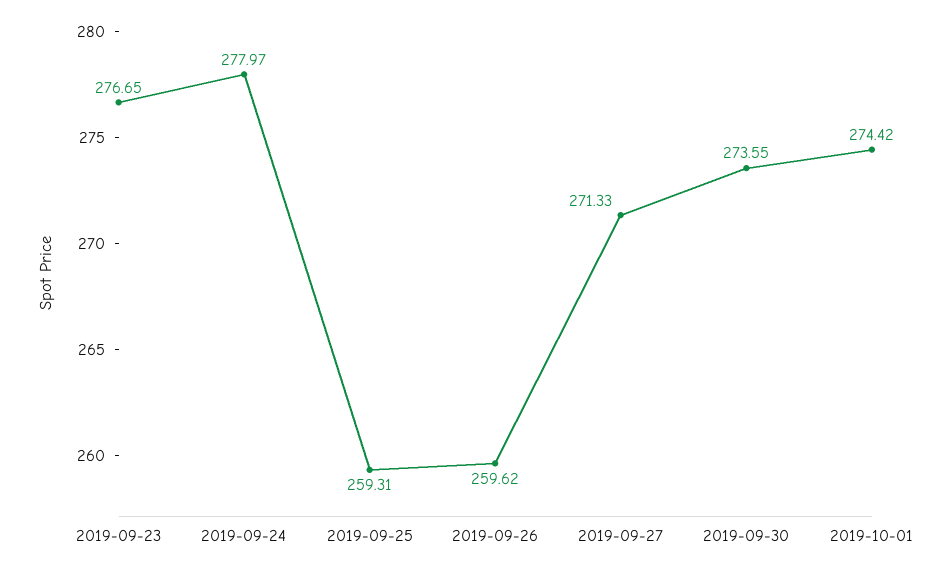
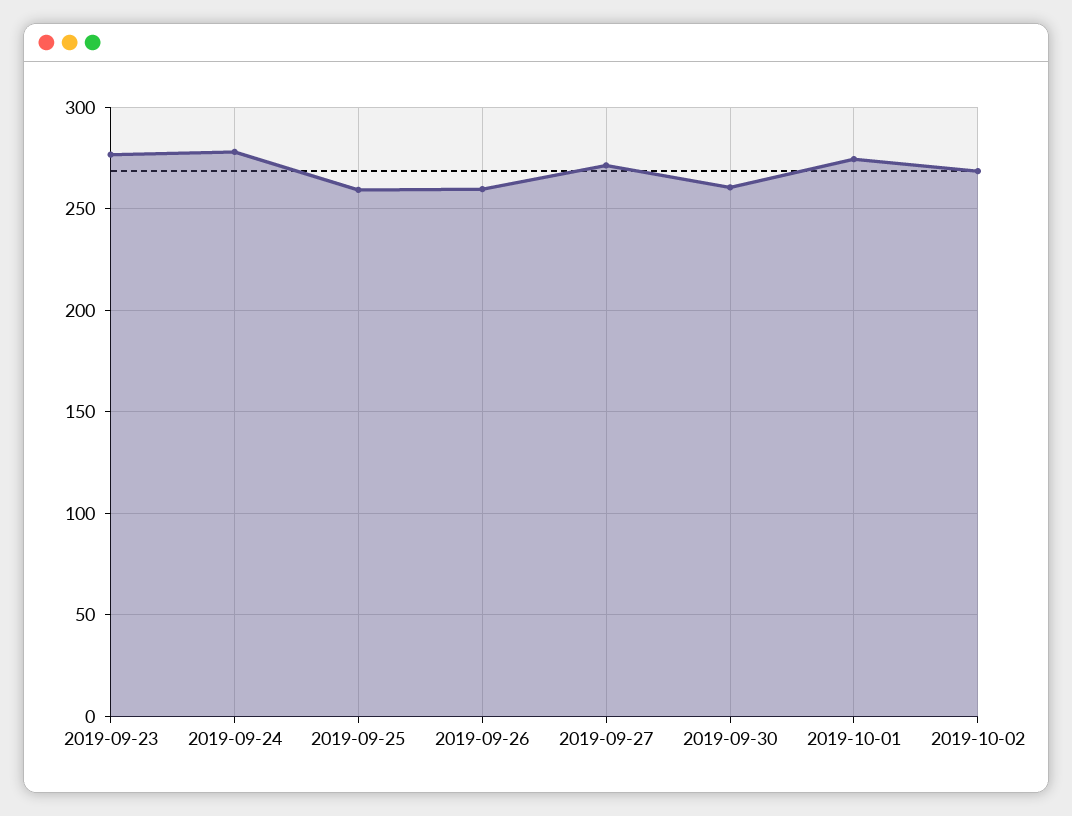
2019-09-30: 273.55 -> 260
2019-10-02: none -> 270

